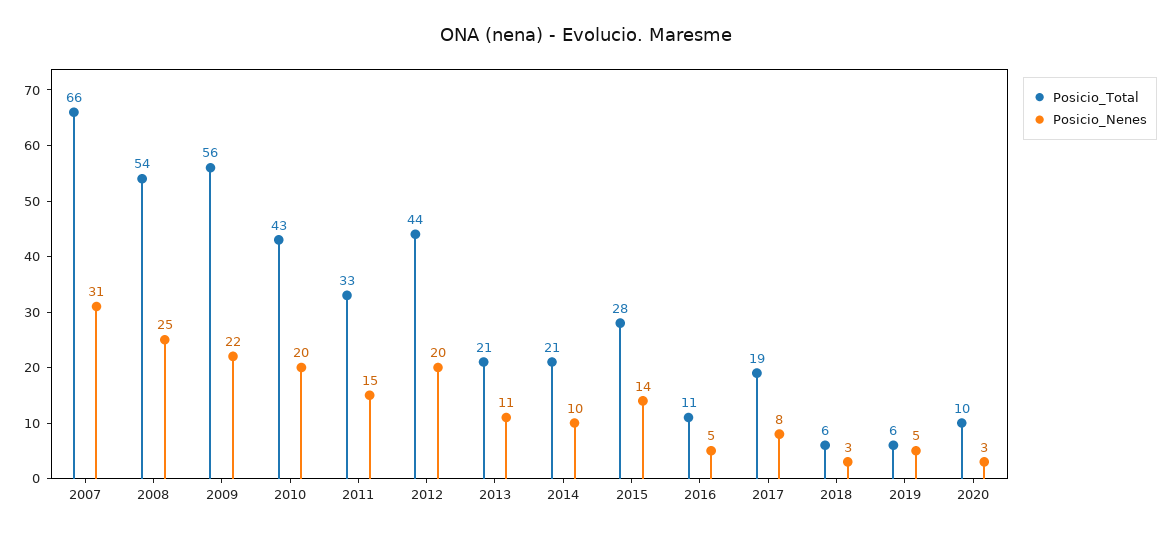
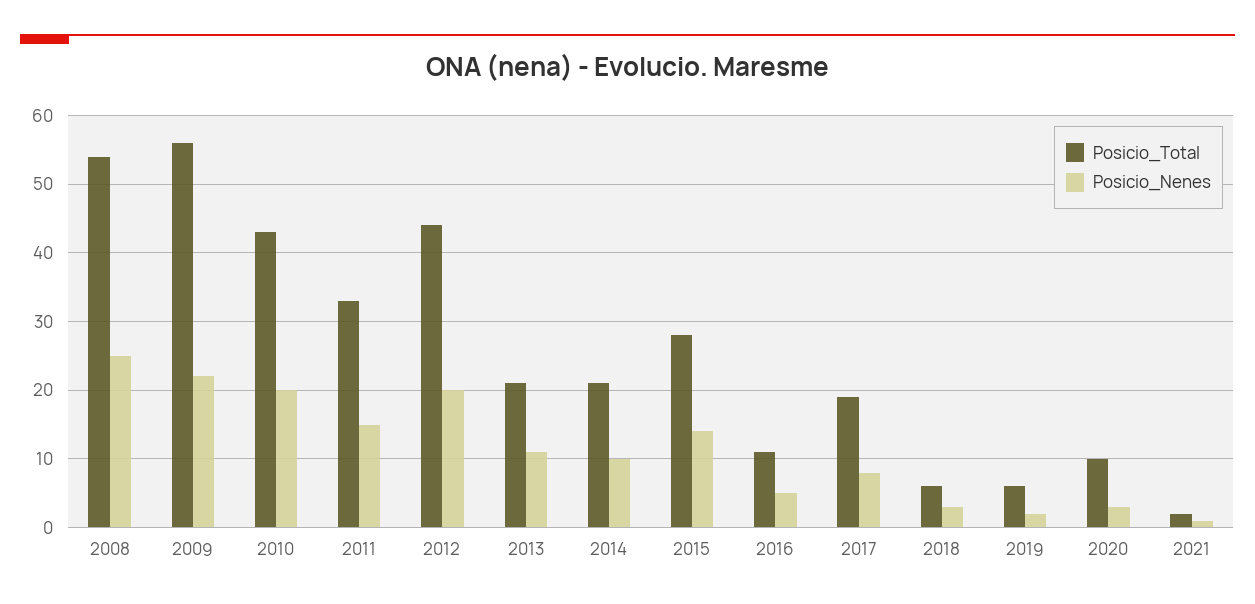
Posicio_Total, 2007: 66 -> none
Posicio_Nenes, 2007: 31 -> none
Posicio_Nenes, 2019: 5 -> 2
Posicio_Total, 2021: none -> 2
Posicio_Nenes, 2021: none -> 1

